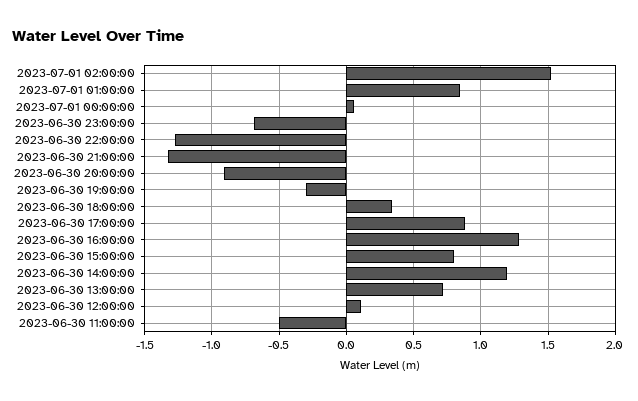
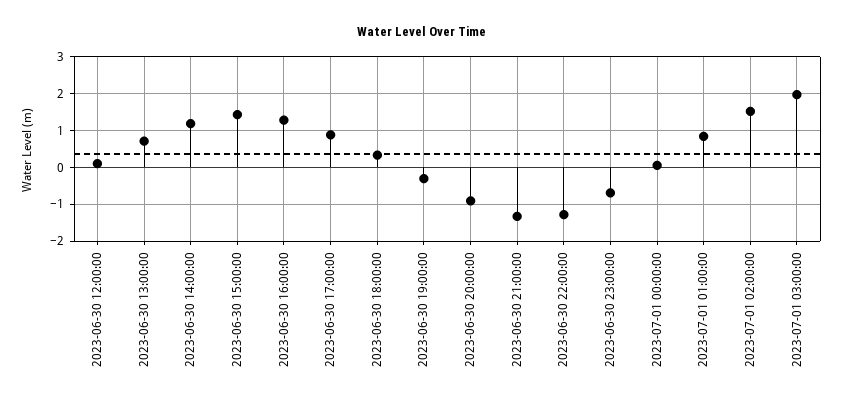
2023-06-30 15:00:00: 0.8 -> 1.4
2023-06-30 11:00:00: -0.5 -> none
2023-07-01 03:00:00: none -> 2

